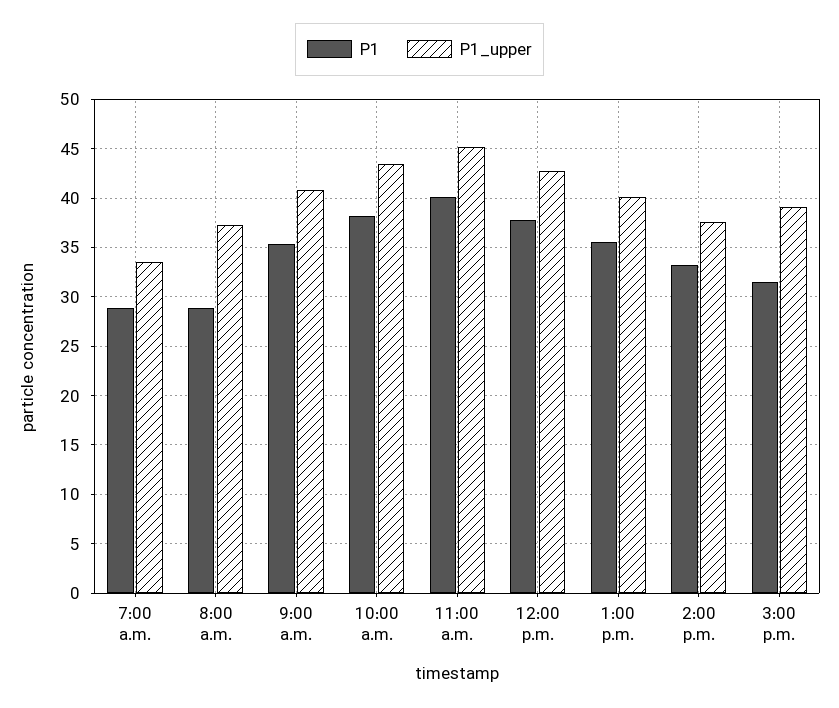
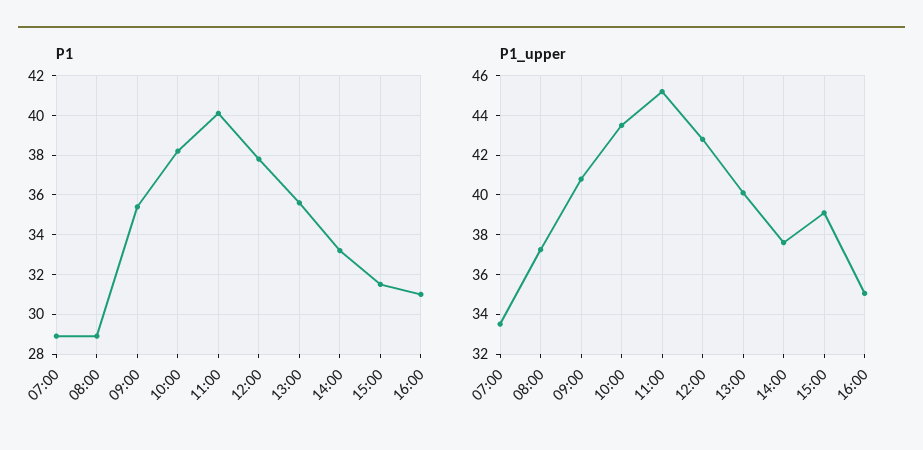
P1, 16:00: none -> 31
P1_upper, 16:00: none -> 35

